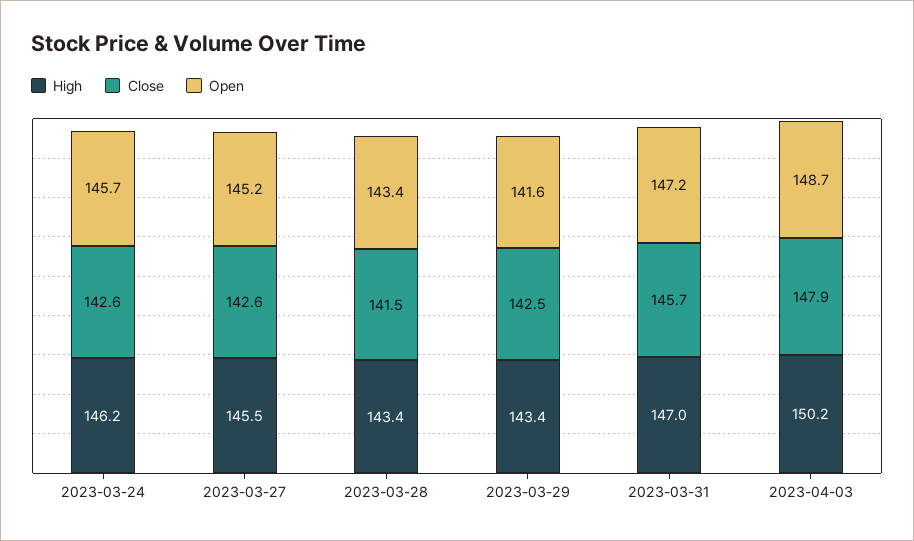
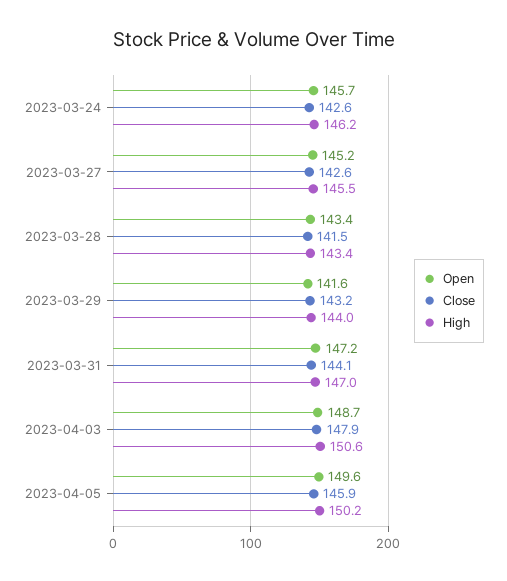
High, 2023-03-29: 143.4 -> 144
Close, 2023-03-29: 142.5 -> 143.2
Close, 2023-03-31: 145.7 -> 144.1
High, 2023-04-03: 150.2 -> 150.6
Open, 2023-04-05: none -> 149.6
Close, 2023-04-05: none -> 145.9
High, 2023-04-05: none -> 150.2

